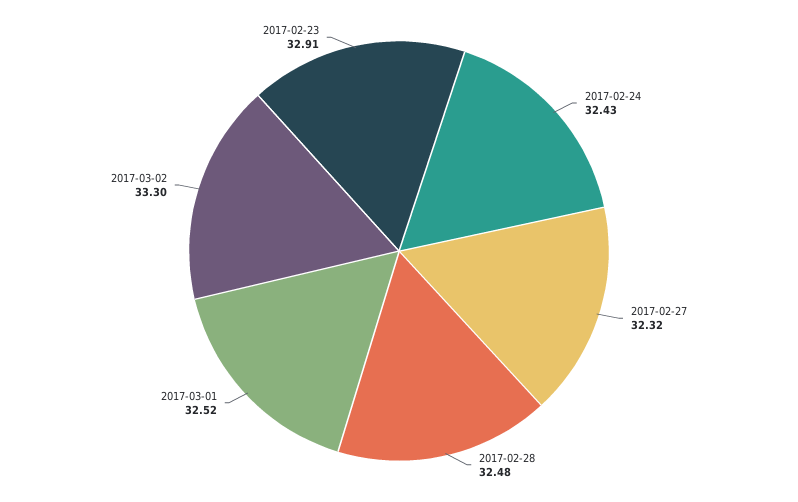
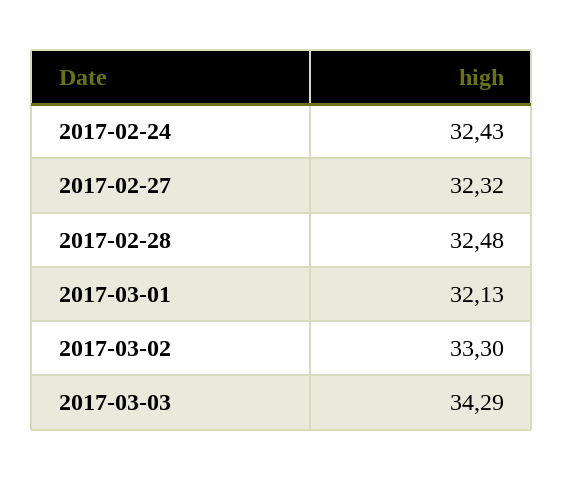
2017-03-01: 32.52 -> 32.13
2017-02-23: 32.91 -> none
2017-03-03: none -> 34.29

